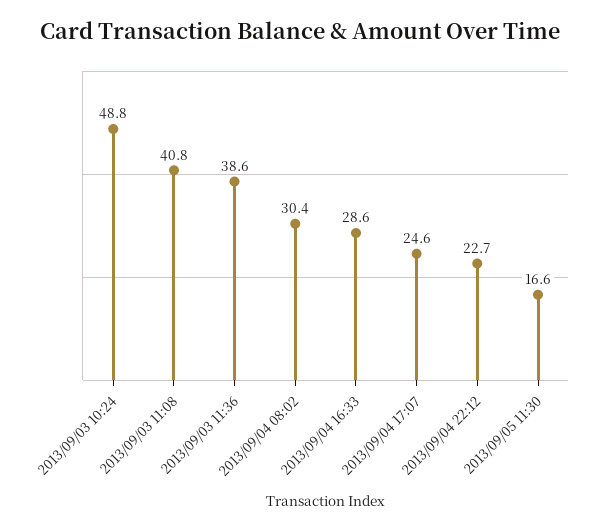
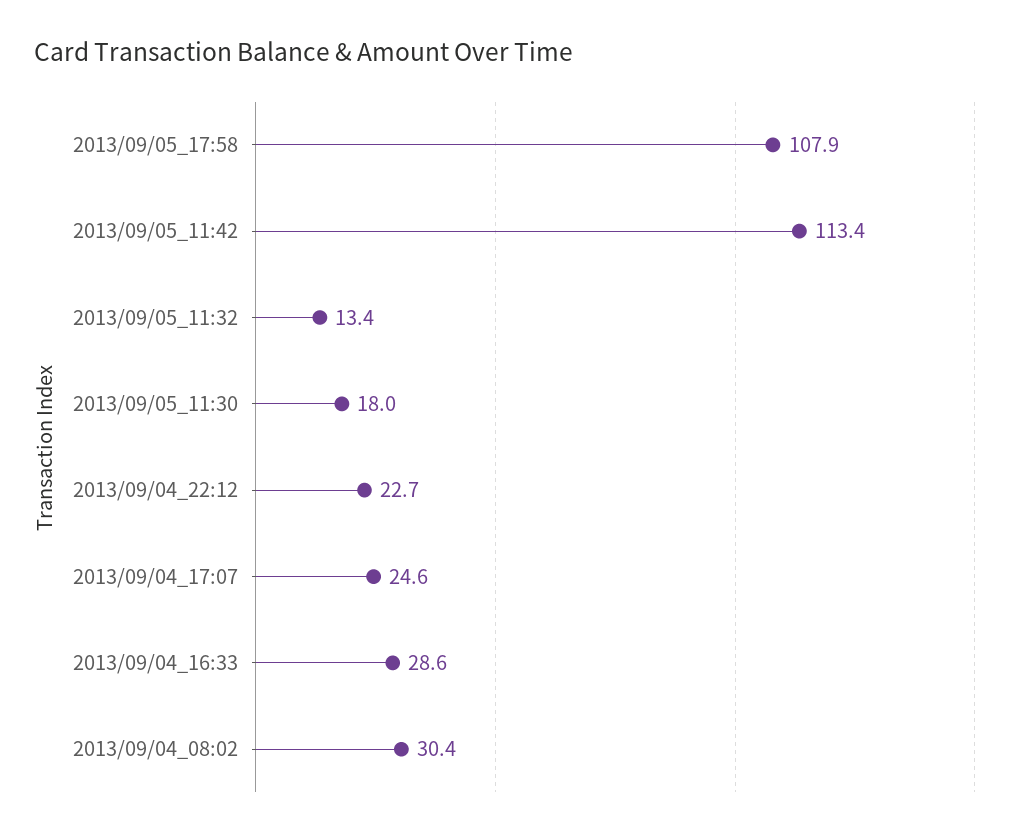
2013/09/03 10:24: 48.8 -> none
2013/09/03 11:08: 40.8 -> none
2013/09/03 11:36: 38.6 -> none
2013/09/05 11:30: 16.6 -> 18
2013/09/05_17:58: none -> 107.9
2013/09/05_11:42: none -> 113.4
2013/09/05_11:32: none -> 13.4

